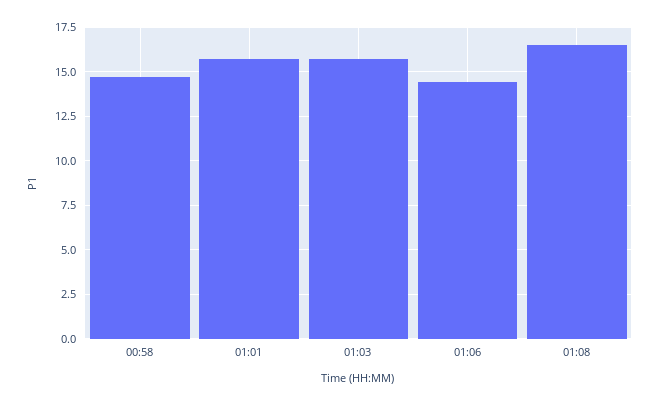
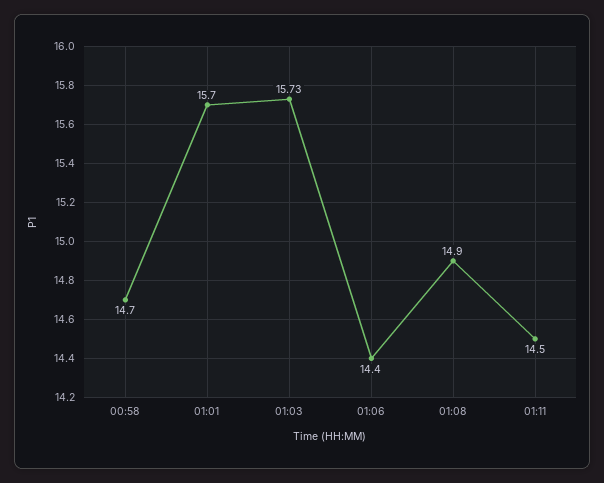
01:08: 16.5 -> 14.9
01:11: none -> 14.5

